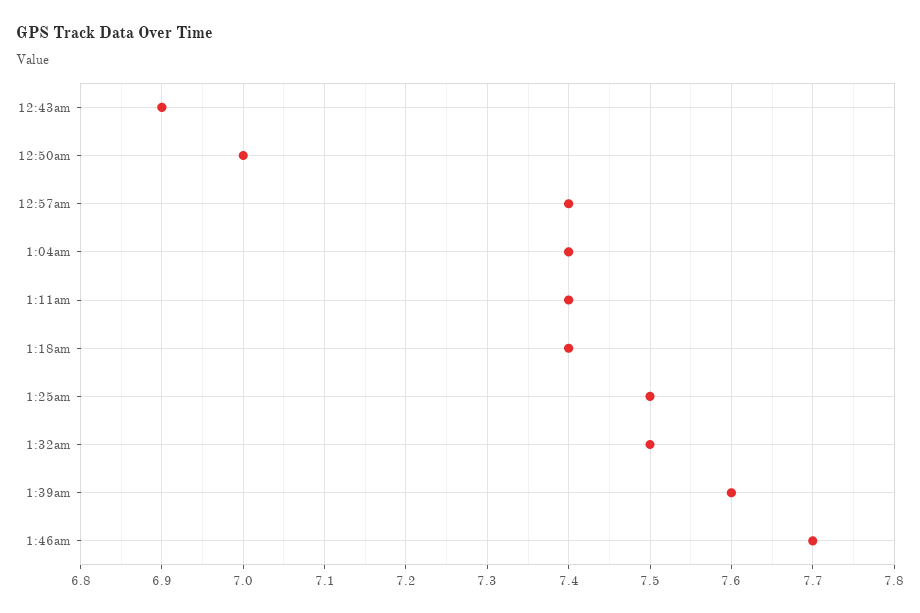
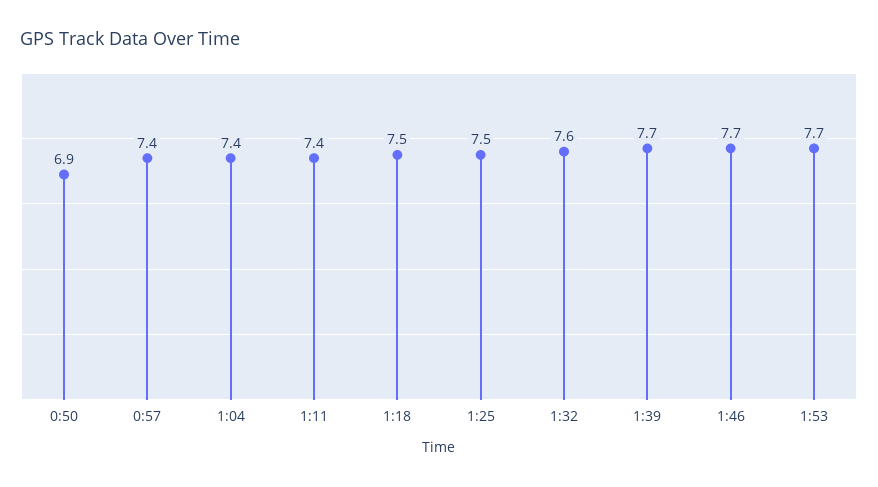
12:43am: 6.9 -> none
12:50am: 7 -> 6.9
1:18am: 7.4 -> 7.5
1:32am: 7.5 -> 7.6
1:39am: 7.6 -> 7.7
1:53: none -> 7.7

